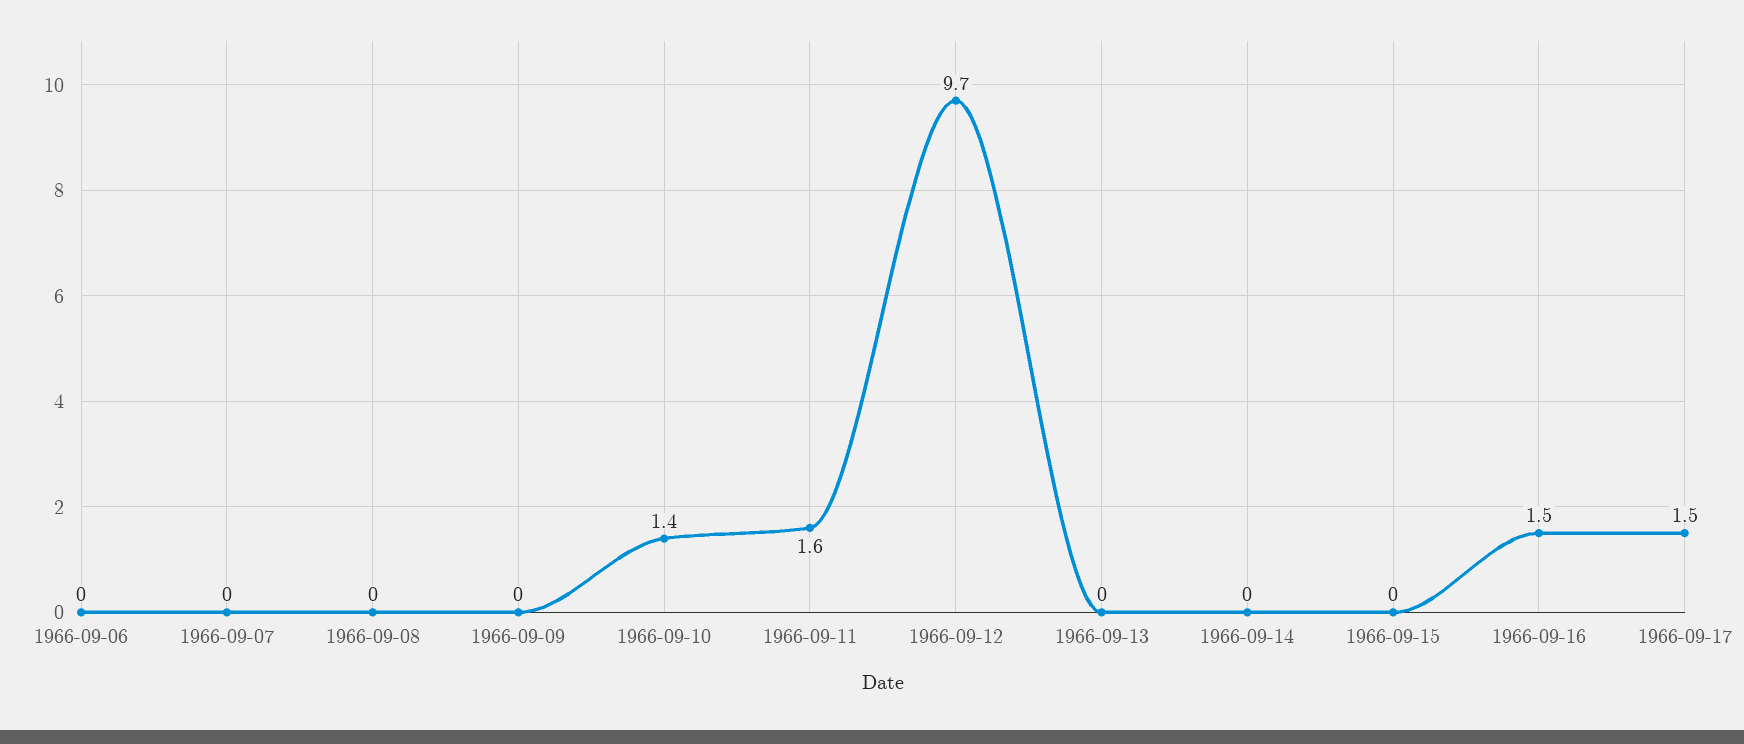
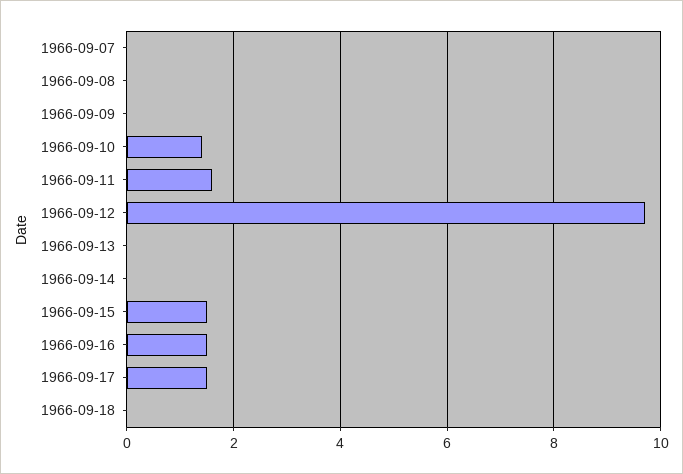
1966-09-06: 0 -> none
1966-09-15: 0 -> 1.5
1966-09-18: none -> 0

